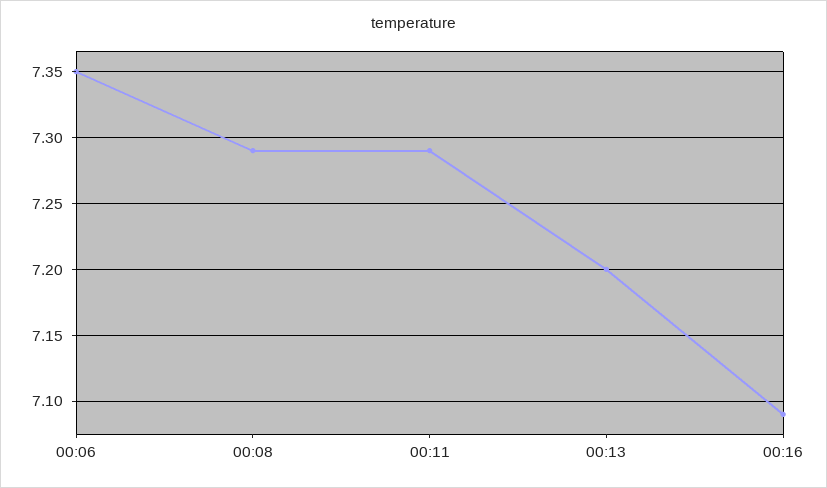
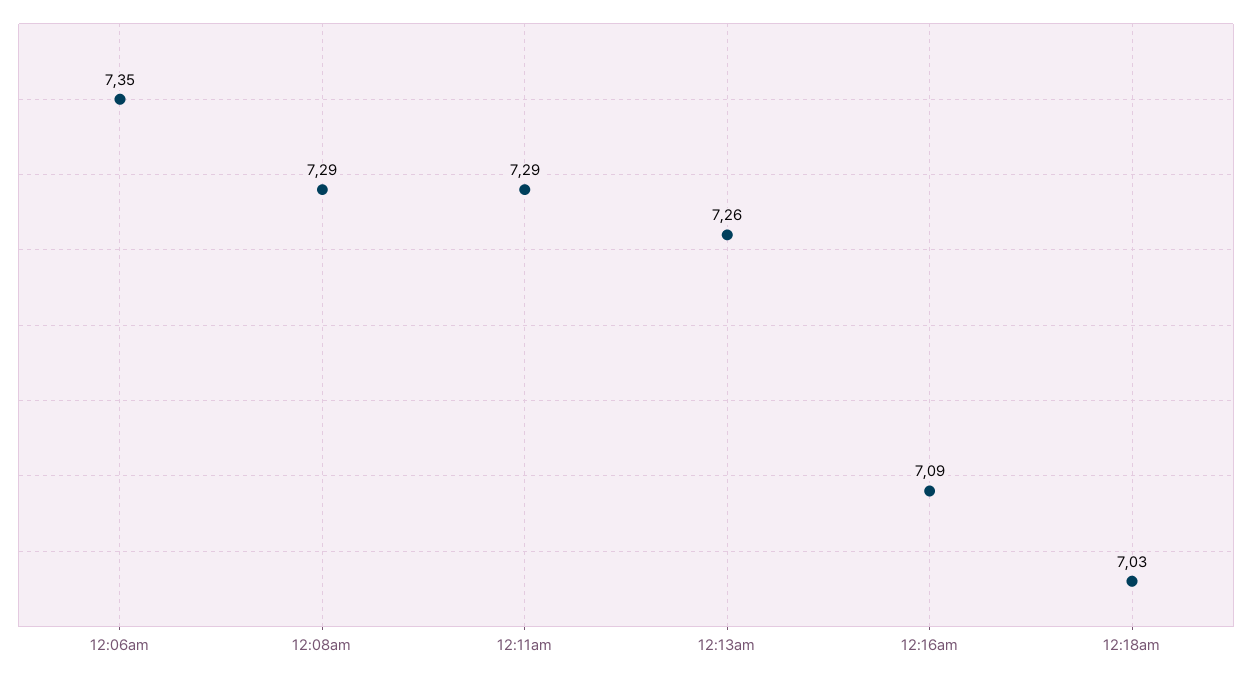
00:13: 7.2 -> 7.26
12:18am: none -> 7.03

